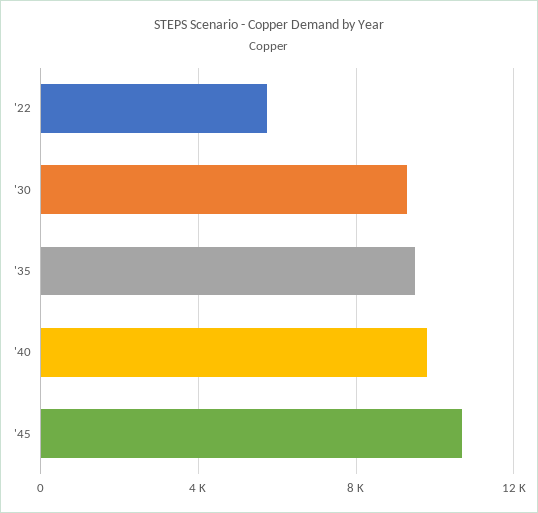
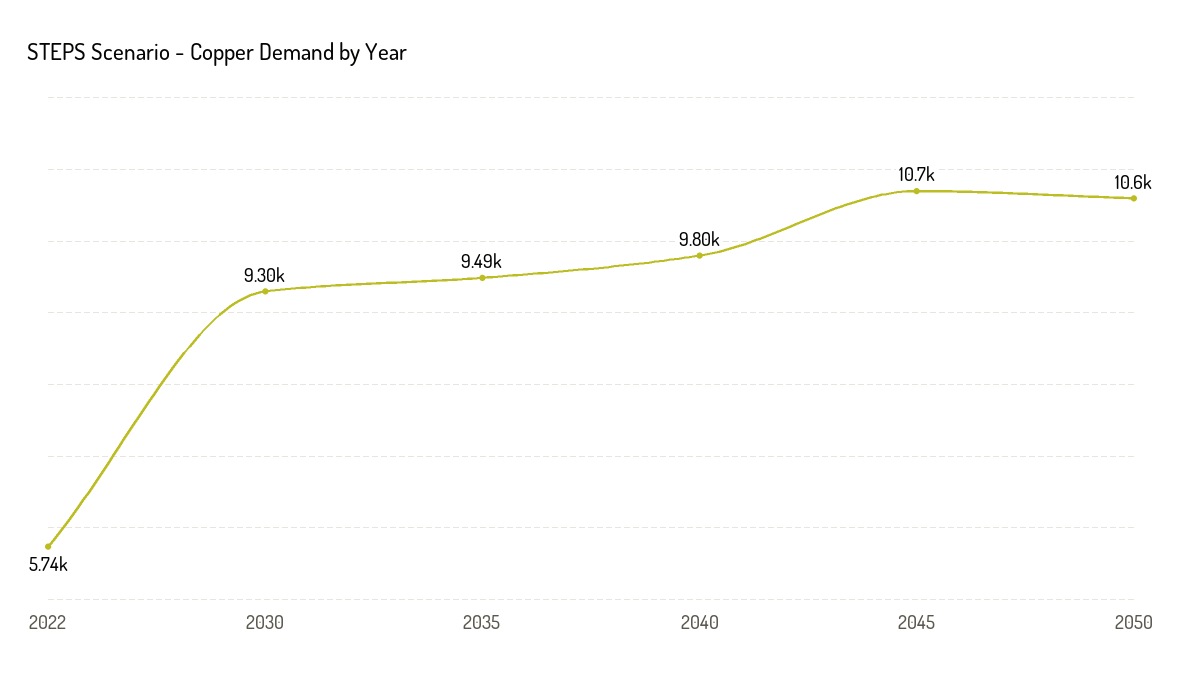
2050: none -> 10600

